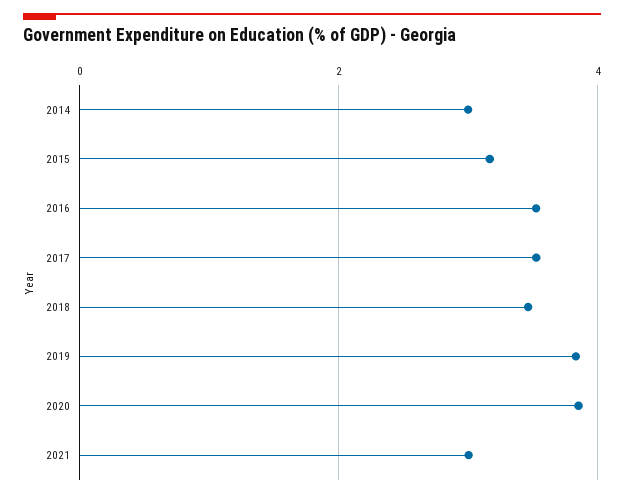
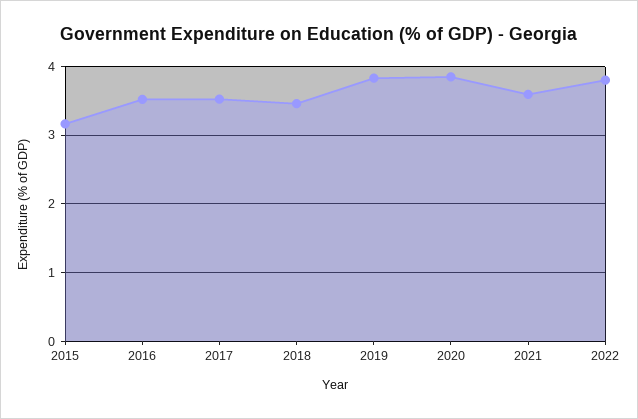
2014: 3 -> none
2021: 3 -> 3.6
2022: none -> 3.8

